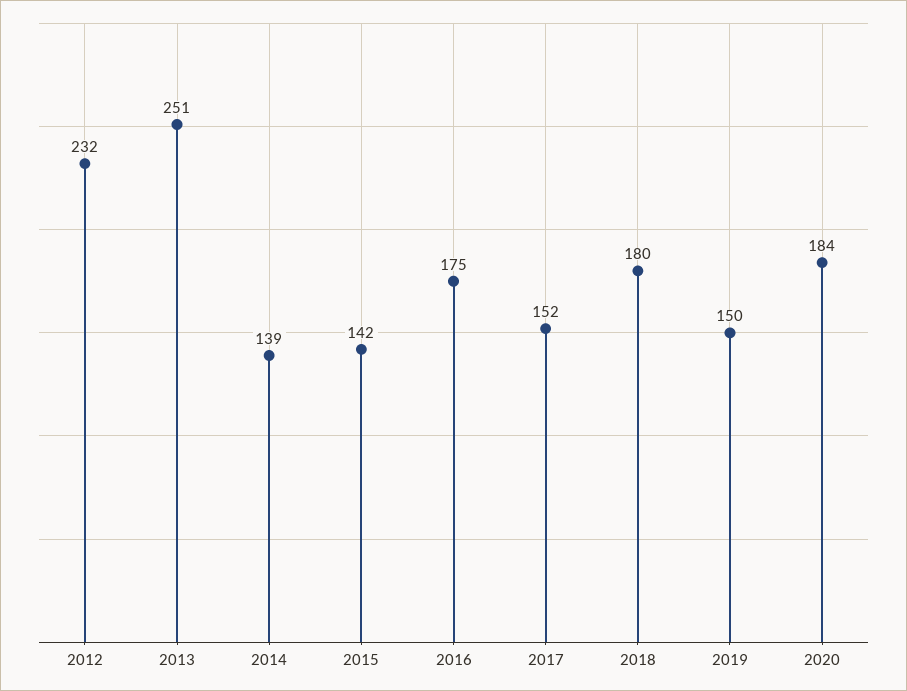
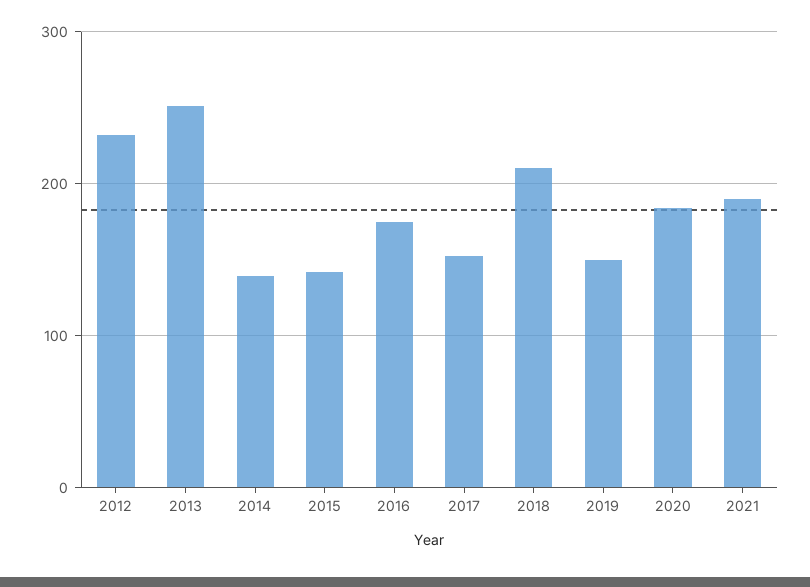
2018: 180 -> 210
2021: none -> 190

